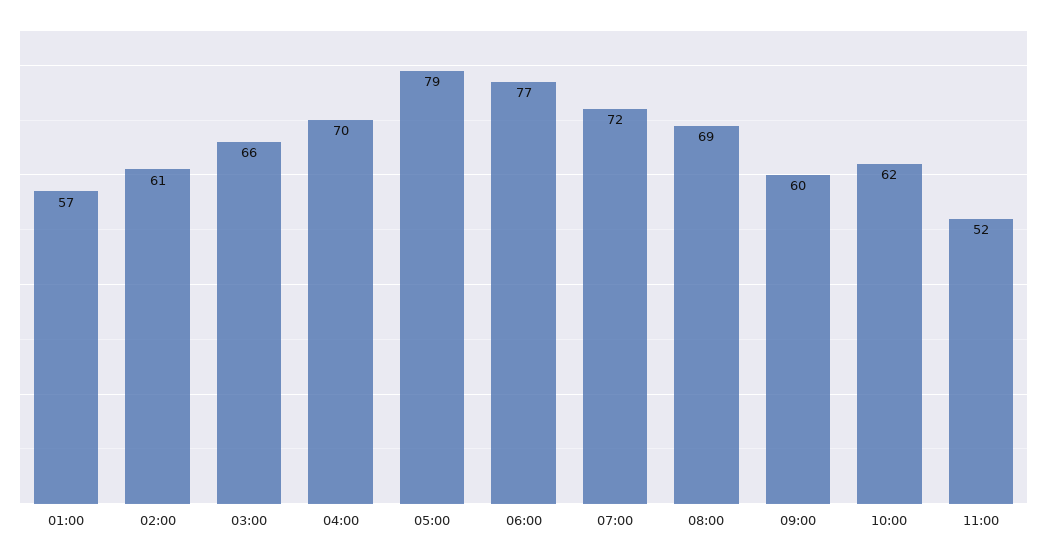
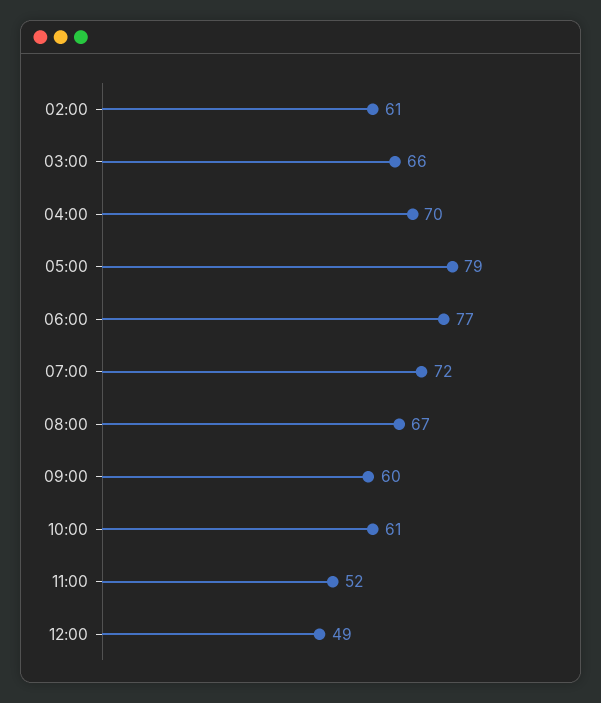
01:00: 57 -> none
08:00: 69 -> 67
10:00: 62 -> 61
12:00: none -> 49

